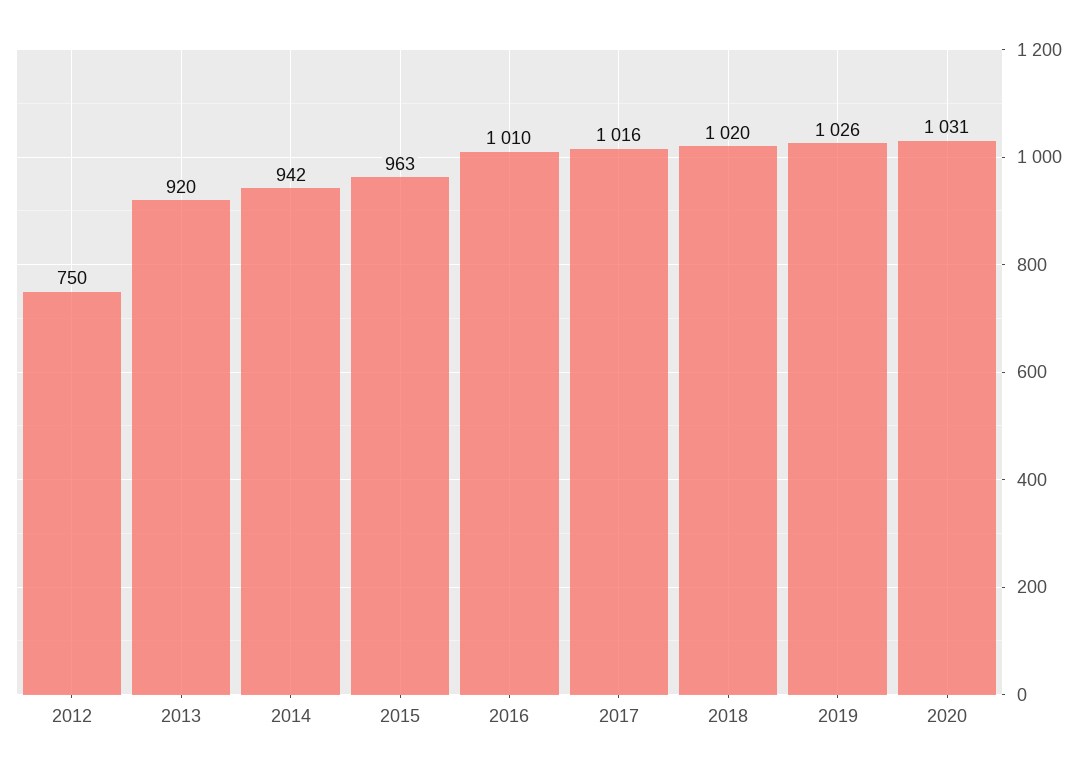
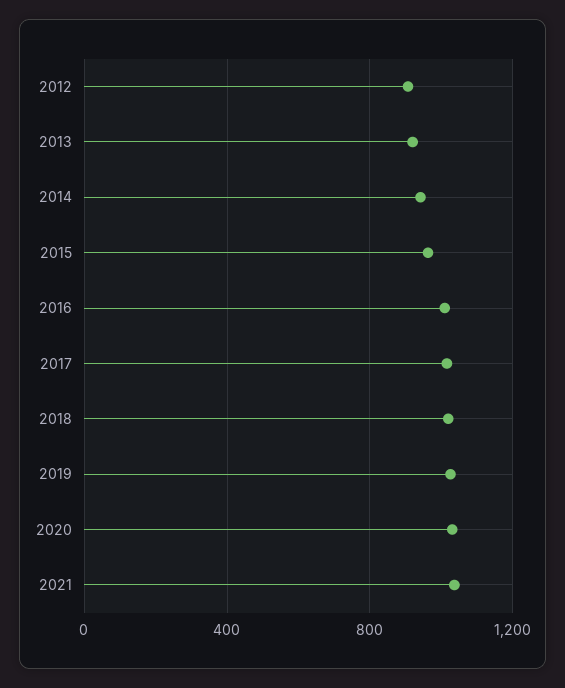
2012: 750 -> 900
2021: none -> 1050

